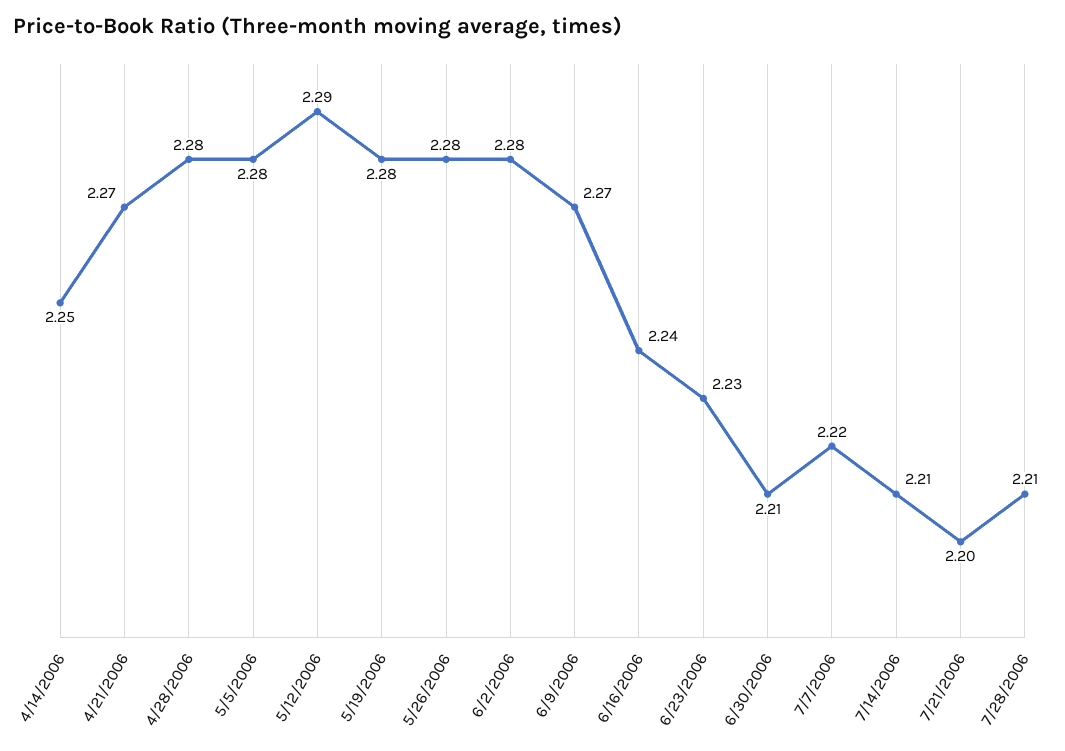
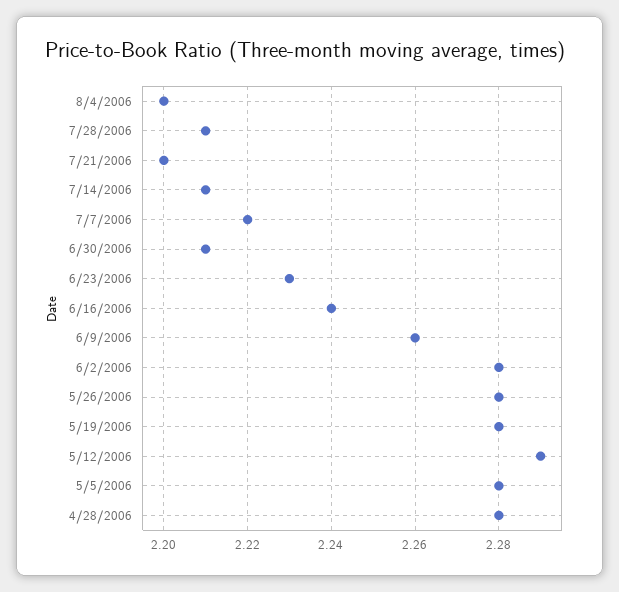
4/14/2006: 2.25 -> none
4/21/2006: 2.27 -> none
6/9/2006: 2.27 -> 2.26
8/4/2006: none -> 2.2

